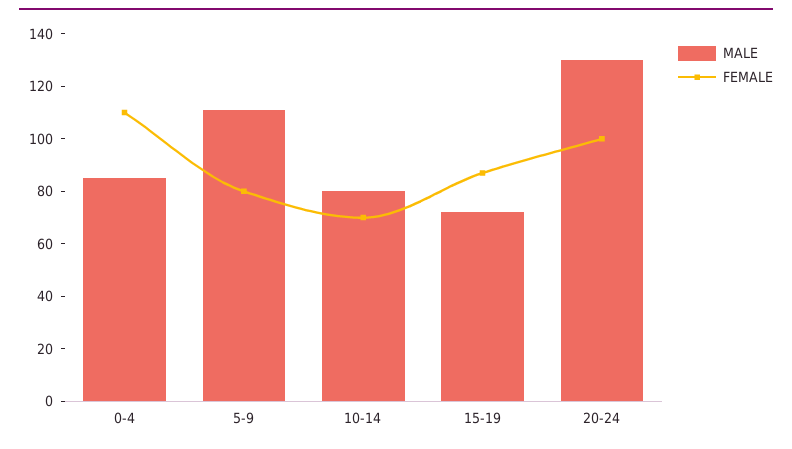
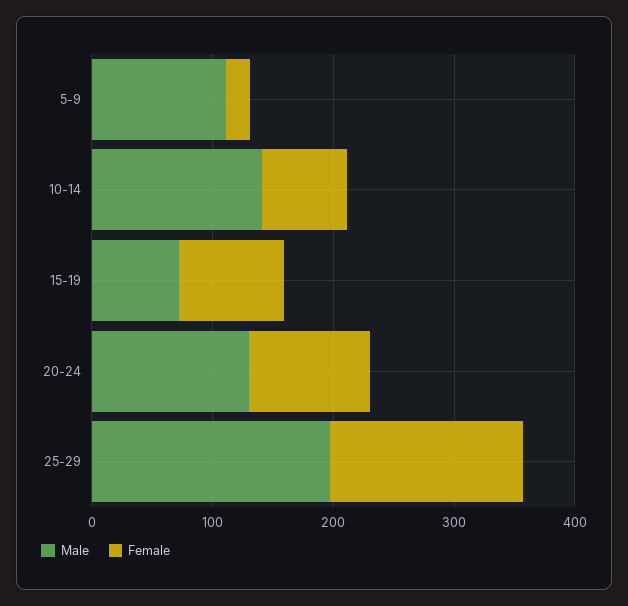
MALE, 0-4: 85 -> none
FEMALE, 0-4: 110 -> none
FEMALE, 5-9: 80 -> 20
MALE, 10-14: 80 -> 140
MALE, 25-29: none -> 200
FEMALE, 25-29: none -> 160

